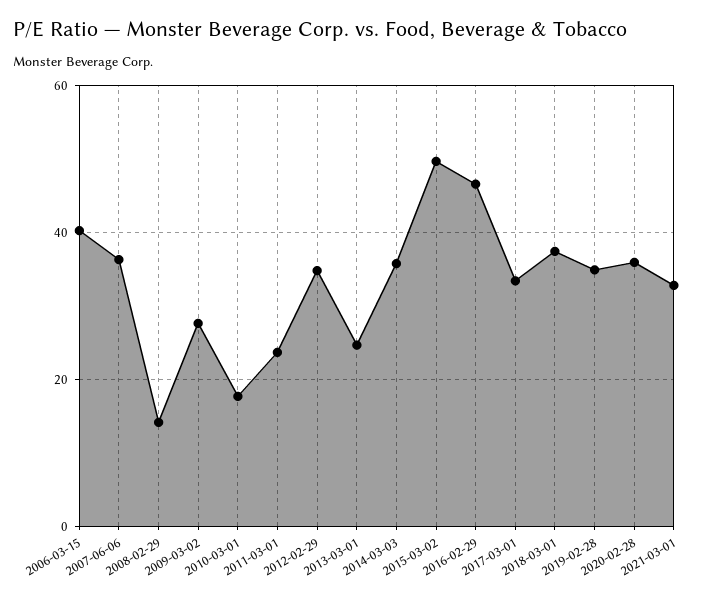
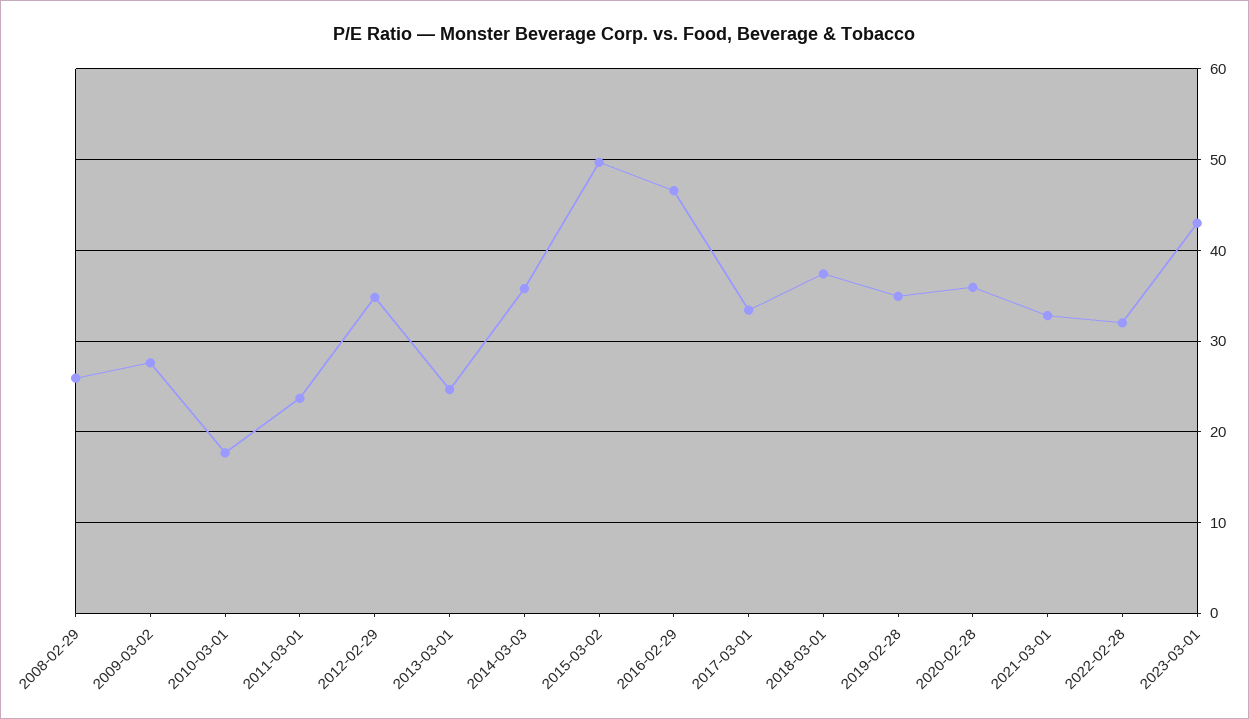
2006-03-15: 40 -> none
2007-06-06: 36 -> none
2008-02-29: 14 -> 26
2022-02-28: none -> 32
2023-03-01: none -> 43

